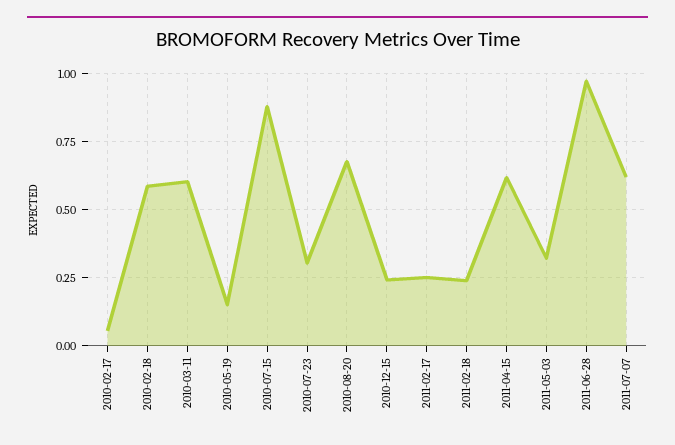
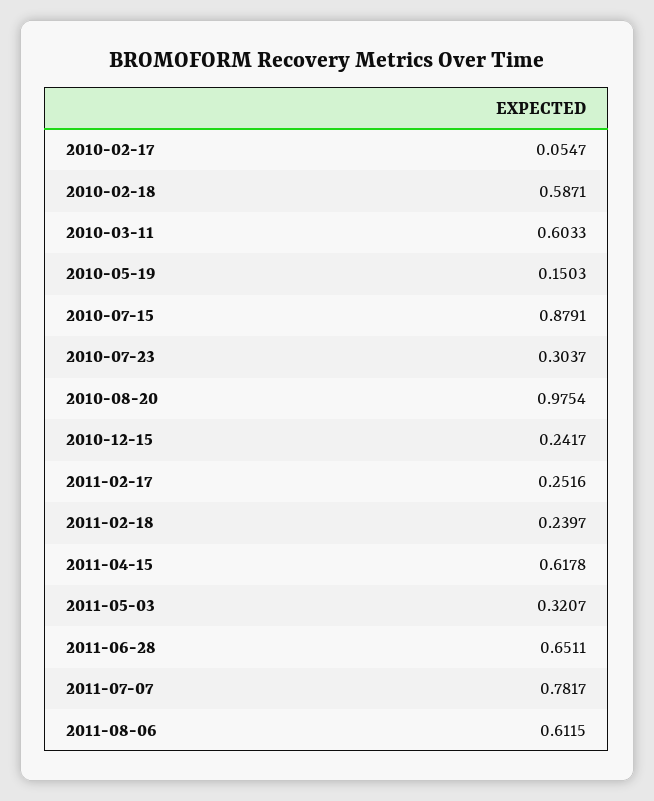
2010-08-20: 0.675 -> 0.9754
2011-06-28: 0.975 -> 0.6511
2011-07-07: 0.625 -> 0.7817
2011-08-06: none -> 0.6115

